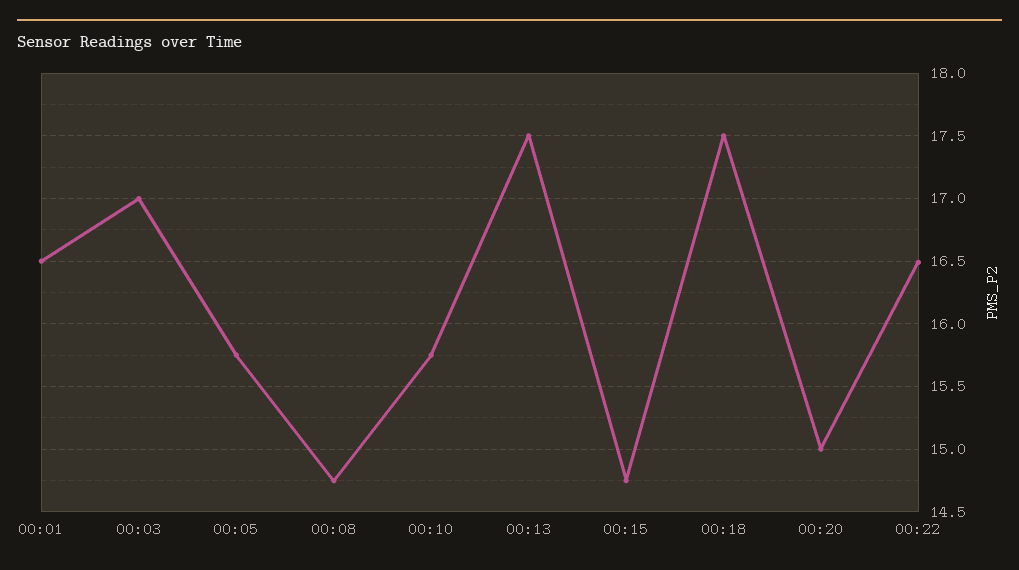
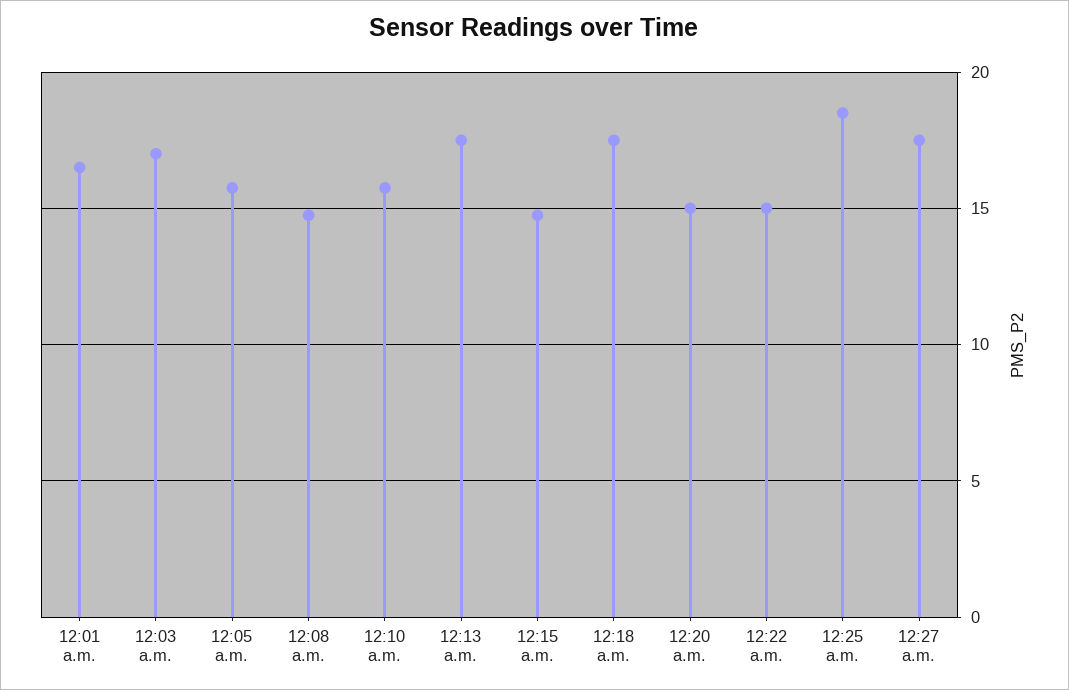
00:22: 16.5 -> 15
12:25 a.m.: none -> 18.5
12:27 a.m.: none -> 17.5

